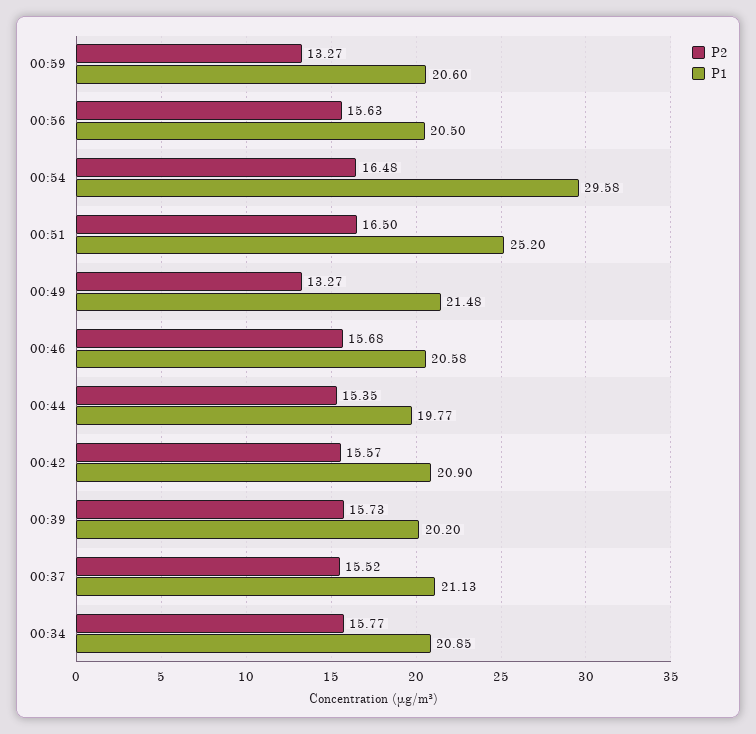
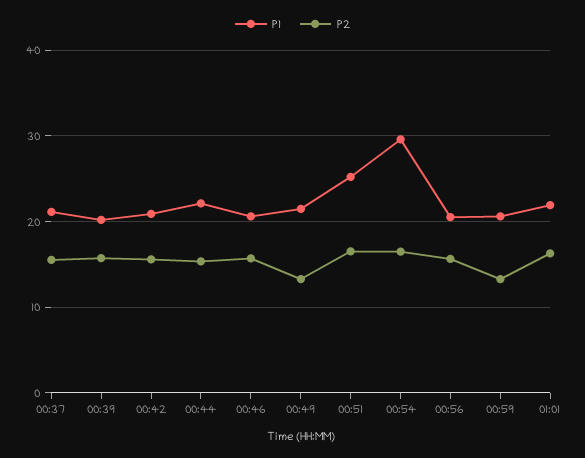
P1, 00:44: 19.77 -> 22
P2, 00:34: 15.77 -> none
P1, 00:34: 20.85 -> none
P1, 01:01: none -> 22
P2, 01:01: none -> 16

